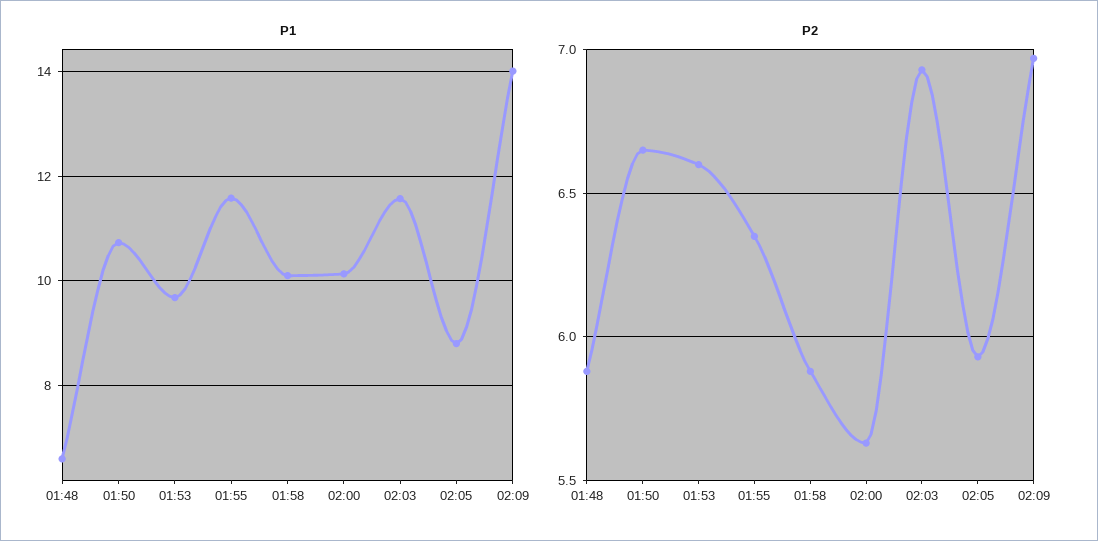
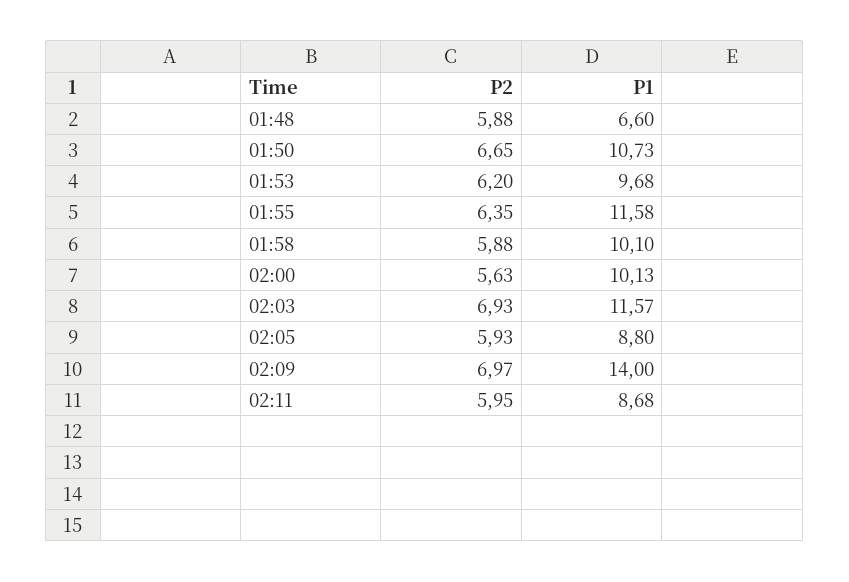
P2, 01:53: 6.6 -> 6.2
P2, 02:11: none -> 5.95
P1, 02:11: none -> 8.68

